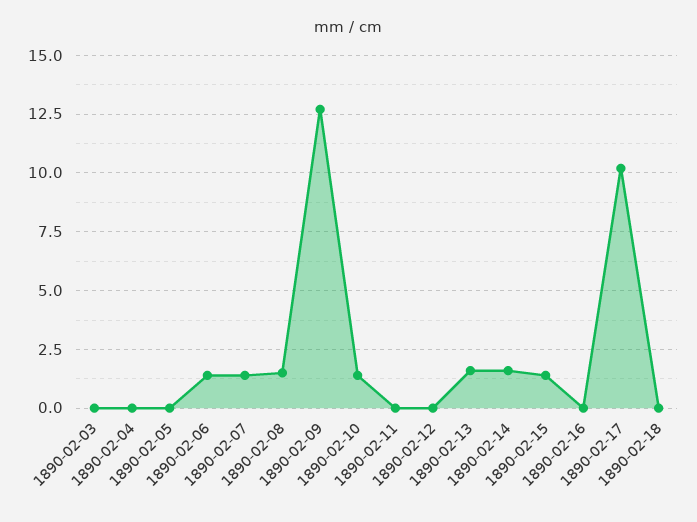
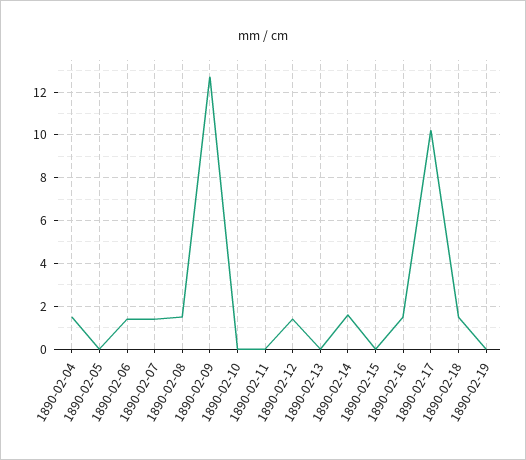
1890-02-03: 0 -> none
1890-02-04: 0 -> 1.5
1890-02-10: 1.5 -> 0
1890-02-12: 0 -> 1.5
1890-02-13: 1.5 -> 0
1890-02-15: 1.5 -> 0
1890-02-16: 0 -> 1.5
1890-02-18: 0 -> 1.5
1890-02-19: none -> 0

